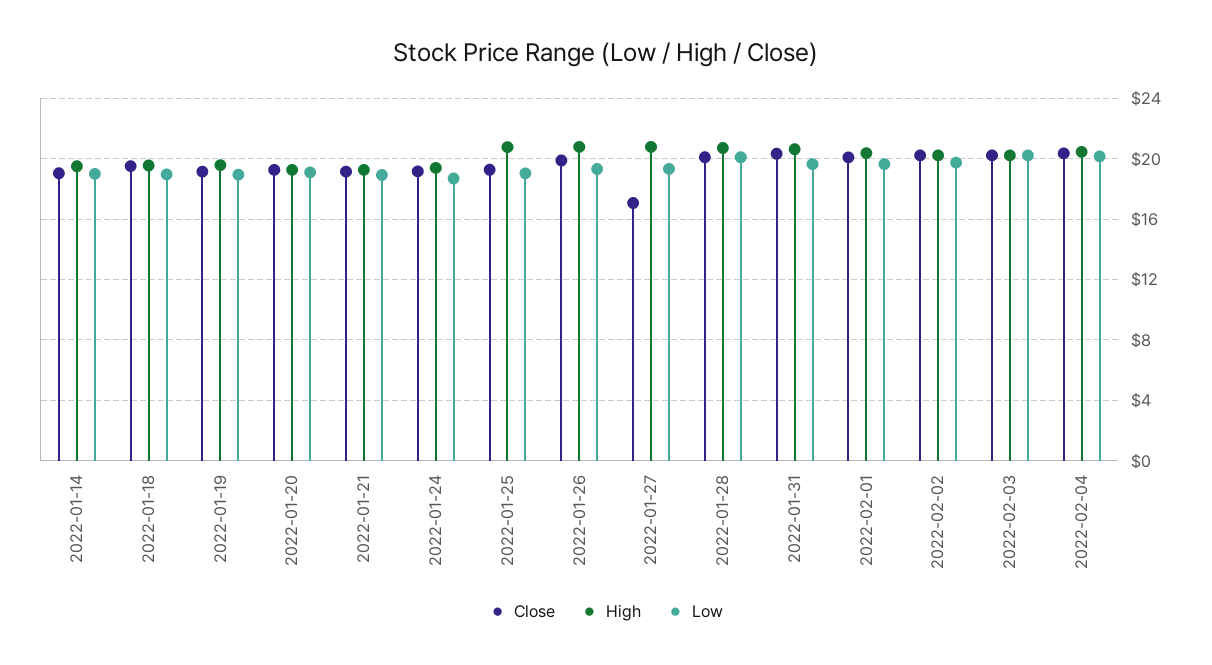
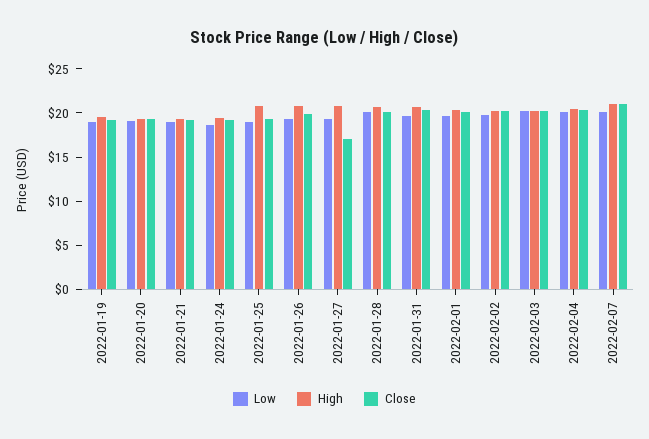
Close, 2022-01-14: 19 -> none
High, 2022-01-14: 19.5 -> none
Low, 2022-01-14: 19 -> none
Close, 2022-01-18: 19.5 -> none
High, 2022-01-18: 19.5 -> none
Low, 2022-01-18: 19 -> none
Low, 2022-02-07: none -> 20
High, 2022-02-07: none -> 21
Close, 2022-02-07: none -> 21

